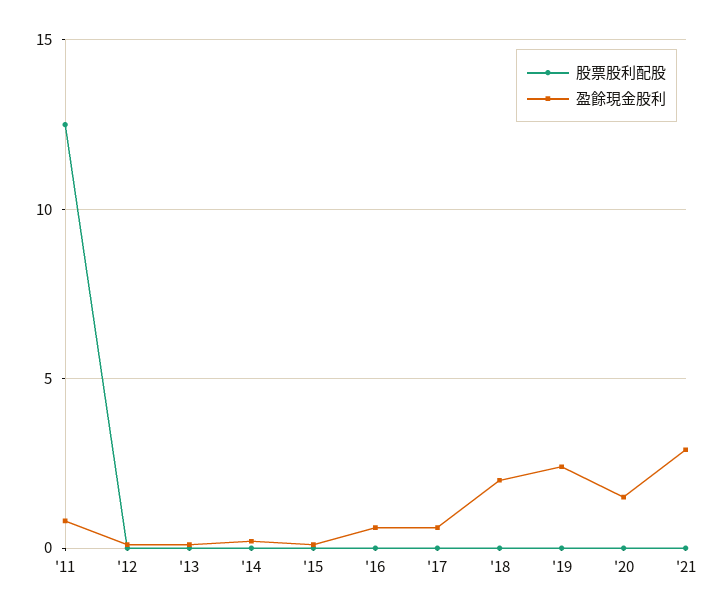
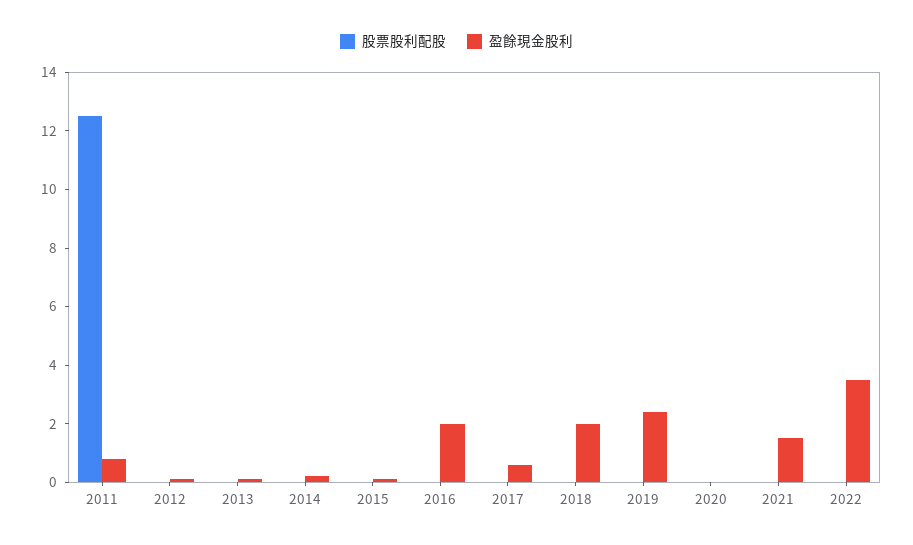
盈餘現金股利, '16: 0.5 -> 2
盈餘現金股利, '20: 1.5 -> 0
盈餘現金股利, '21: 3 -> 1.5
股票股利配股, 2022: none -> 0
盈餘現金股利, 2022: none -> 3.5

